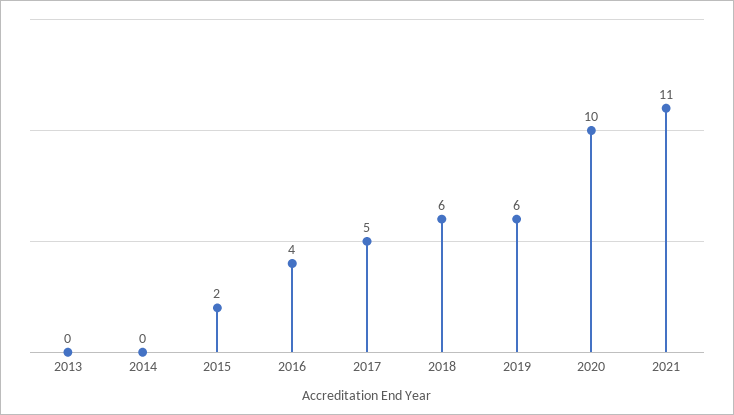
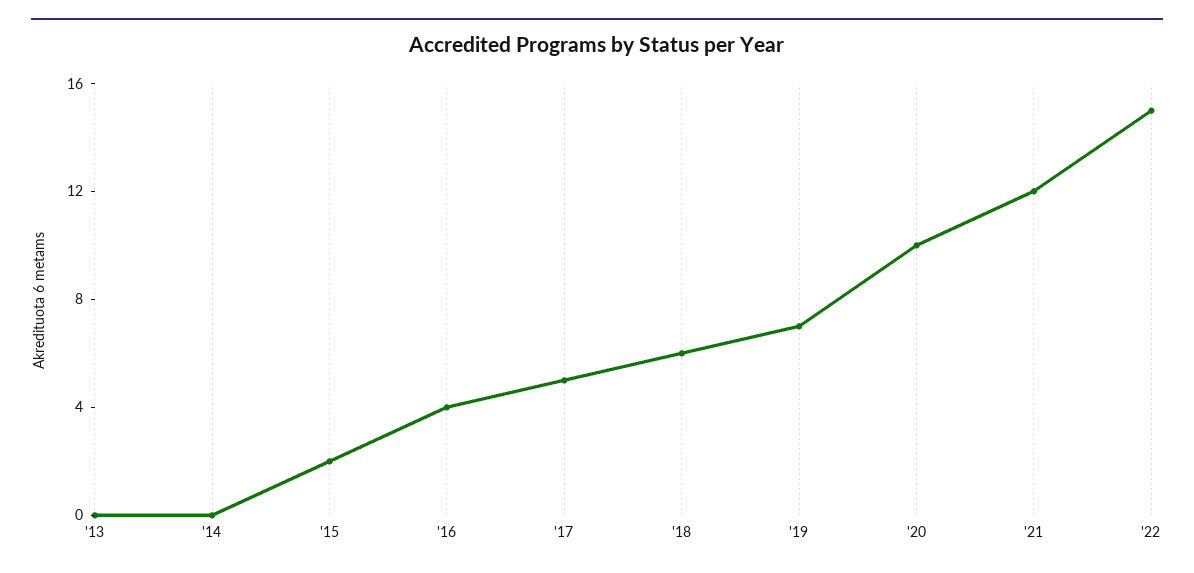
2019: 6 -> 7
2021: 11 -> 12
'22: none -> 15

